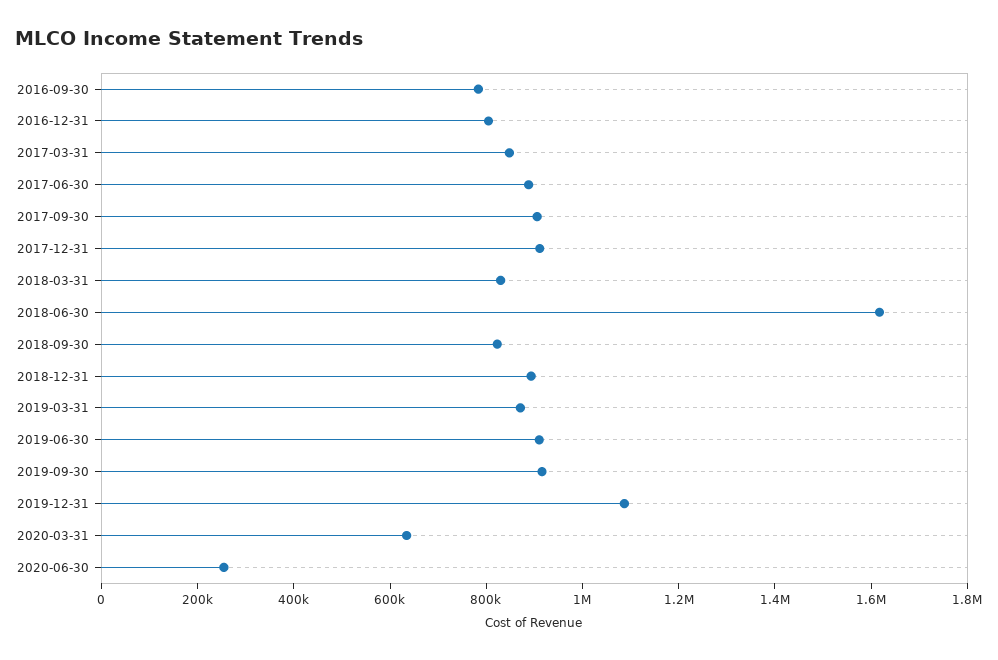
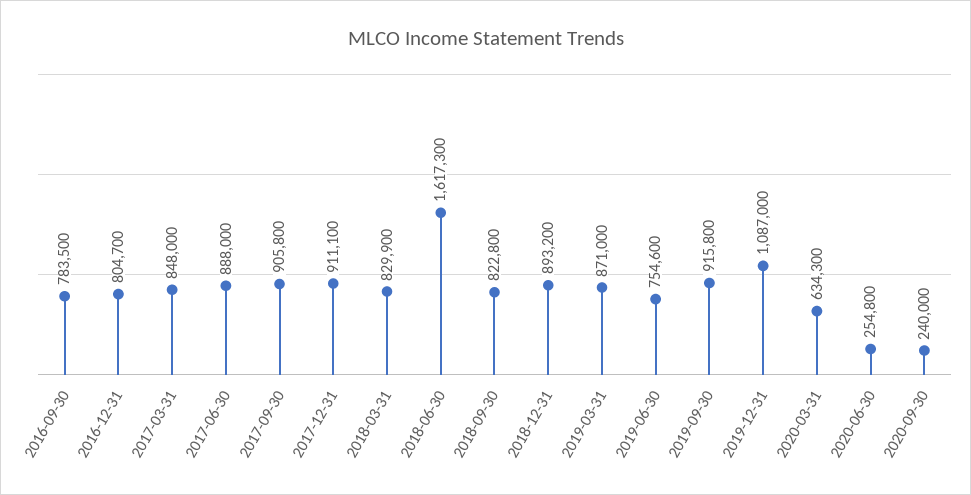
2019-06-30: 900000 -> 754600
2020-09-30: none -> 240000

